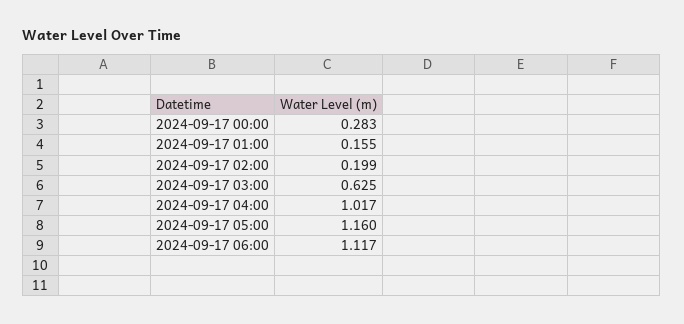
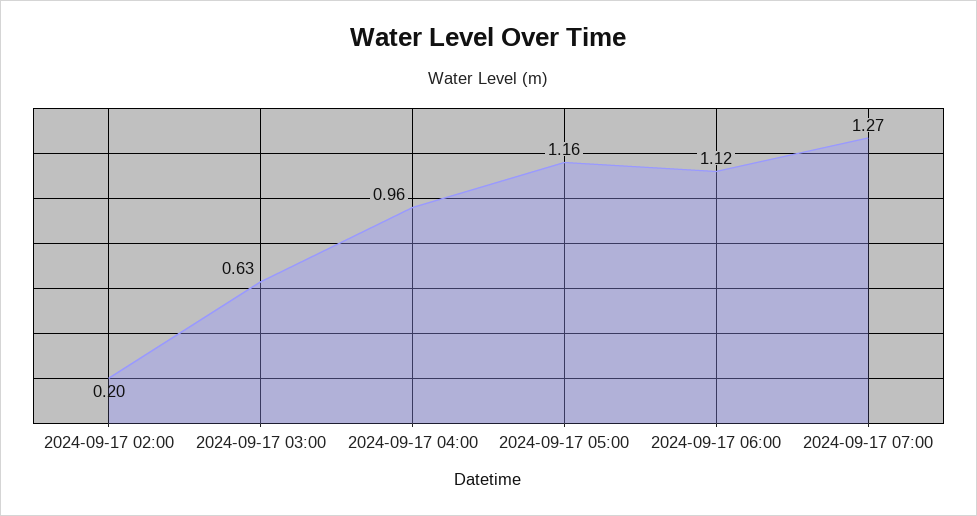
2024-09-17 00:00: 0.283 -> none
2024-09-17 01:00: 0.155 -> none
2024-09-17 04:00: 1.017 -> 0.96
2024-09-17 07:00: none -> 1.27

